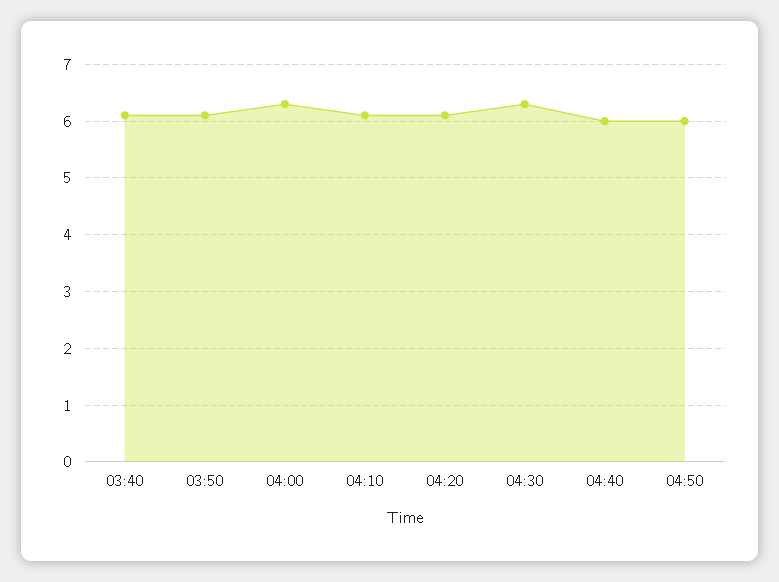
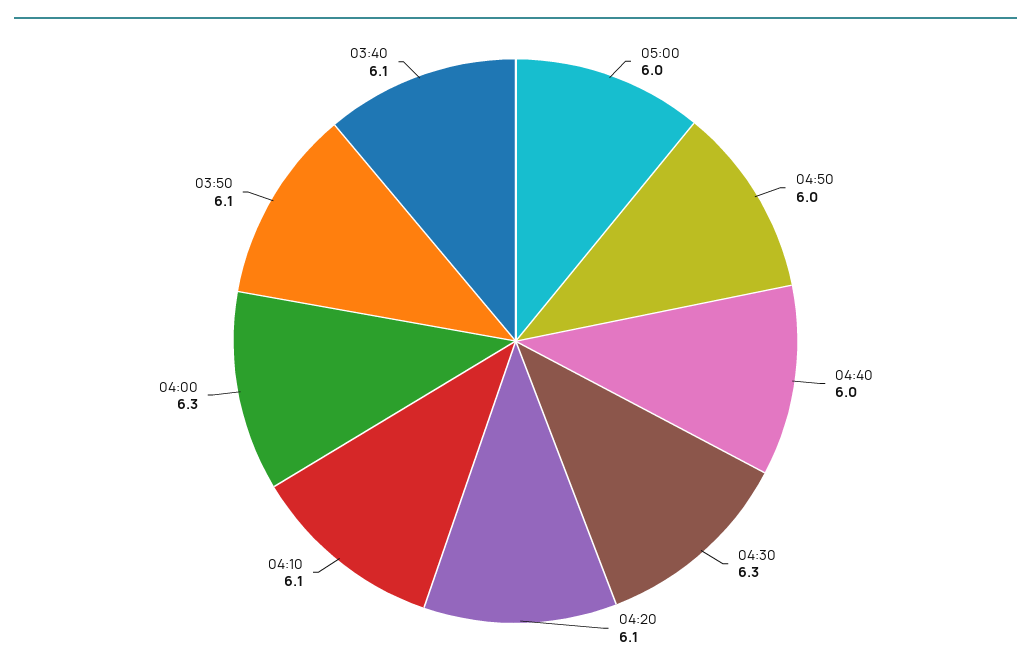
05:00: none -> 6

